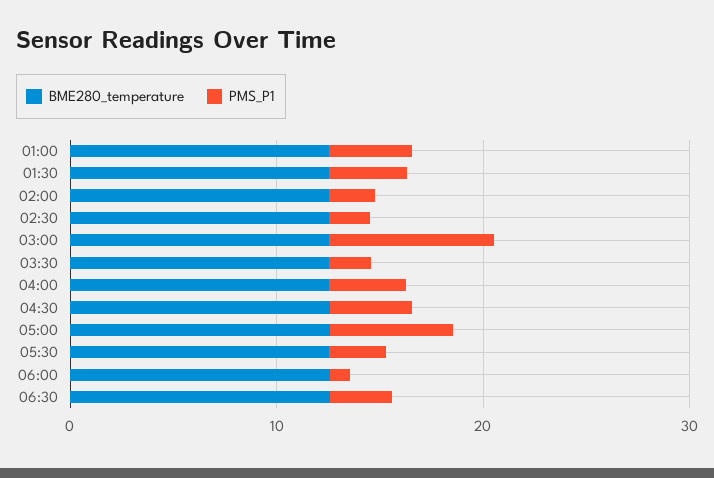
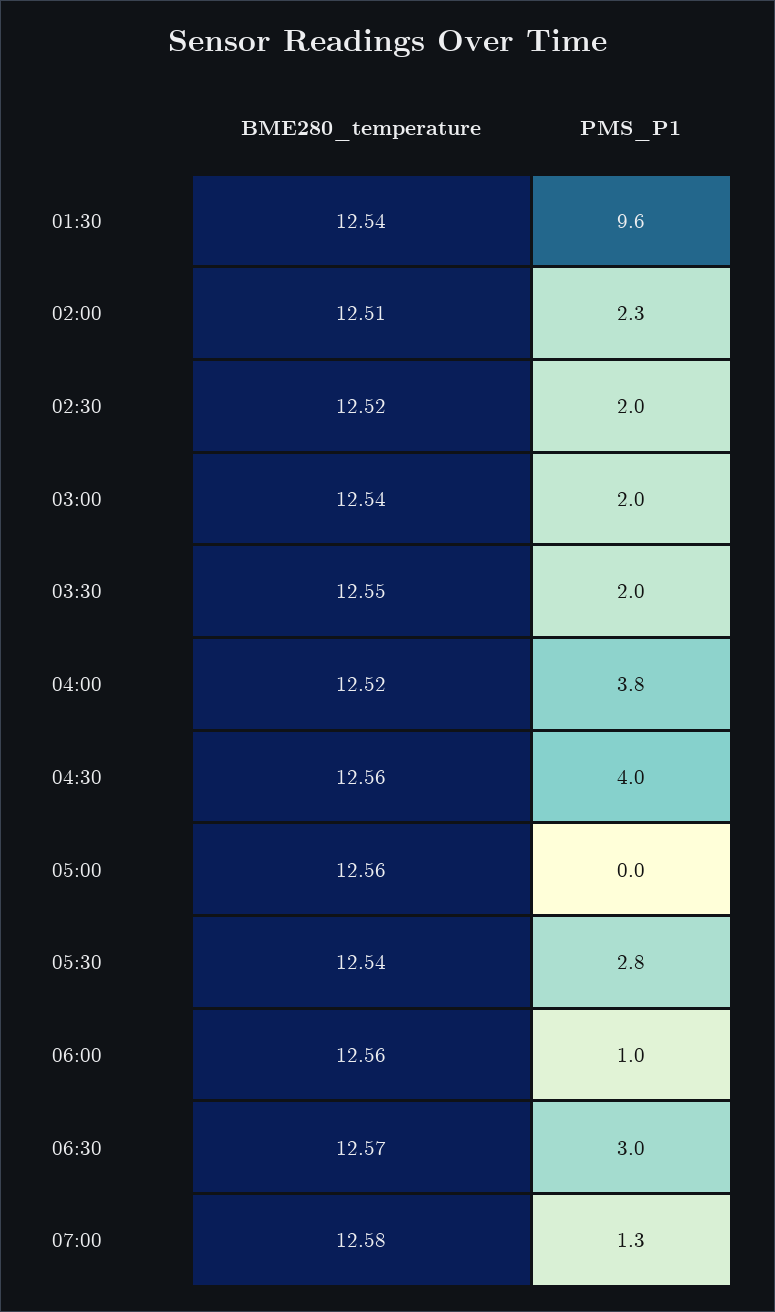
BME280_temperature, 01:00: 12 -> none
PMS_P1, 01:00: 4 -> none
PMS_P1, 01:30: 4 -> 9.6
PMS_P1, 03:00: 8 -> 2
PMS_P1, 05:00: 6 -> 0
BME280_temperature, 07:00: none -> 12.58
PMS_P1, 07:00: none -> 1.3

